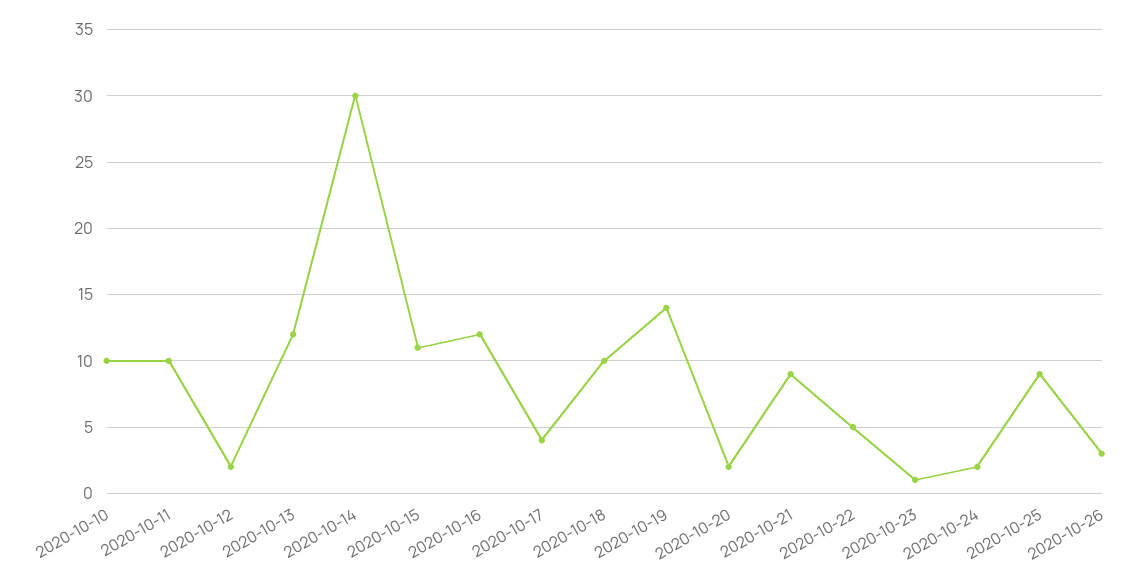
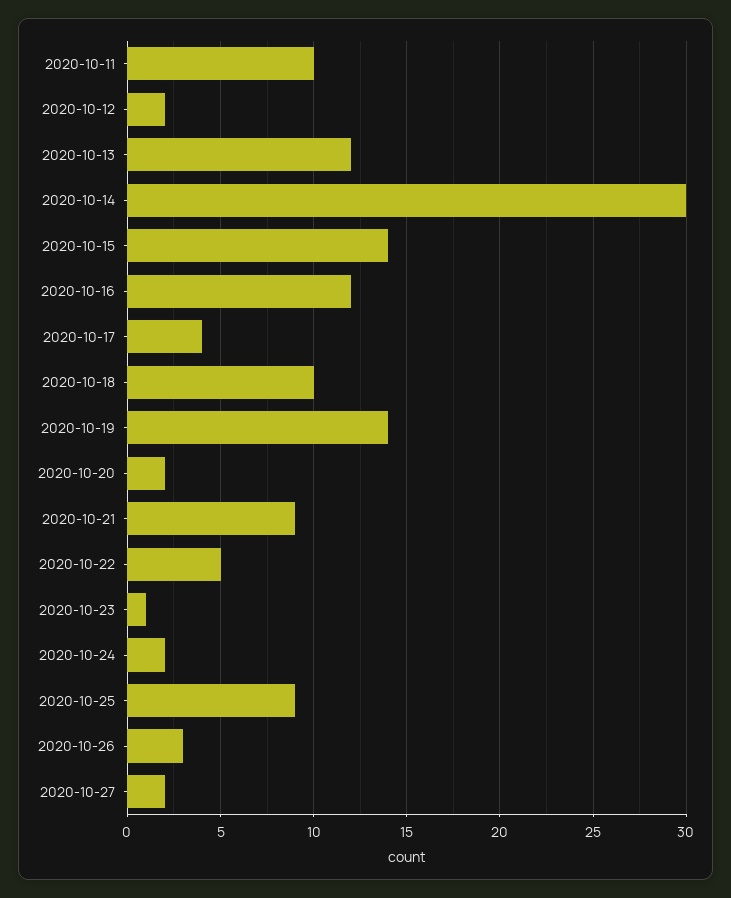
2020-10-10: 10 -> none
2020-10-15: 11 -> 14
2020-10-27: none -> 2

